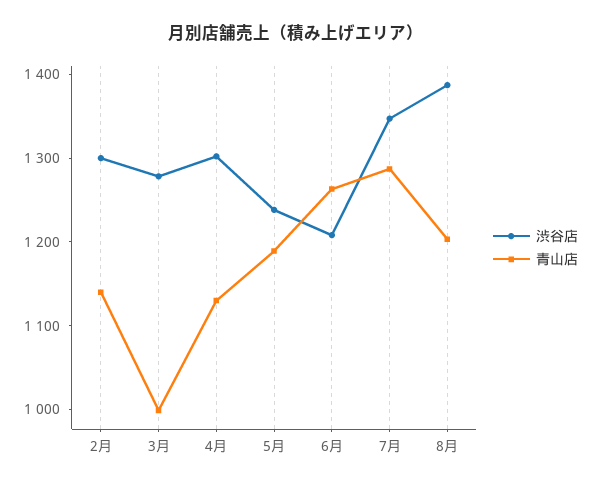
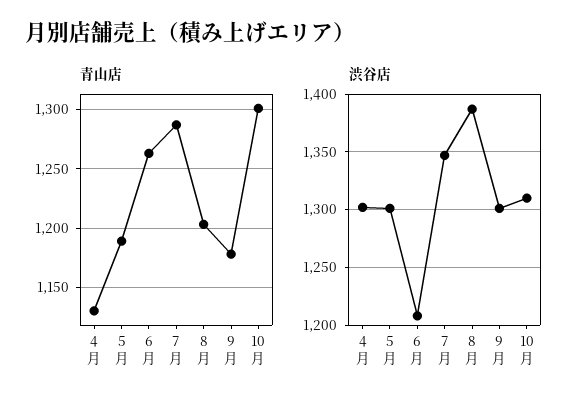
渋谷店, 2月: 1300 -> none
青山店, 2月: 1140 -> none
渋谷店, 3月: 1280 -> none
青山店, 3月: 1000 -> none
渋谷店, 5月: 1240 -> 1300
青山店, 9月: none -> 1180
青山店, 10月: none -> 1300
渋谷店, 9月: none -> 1300
渋谷店, 10月: none -> 1310

